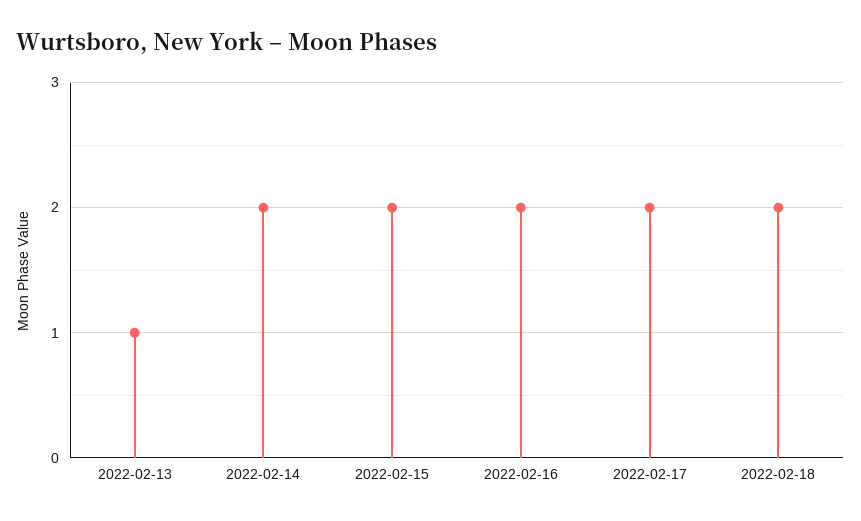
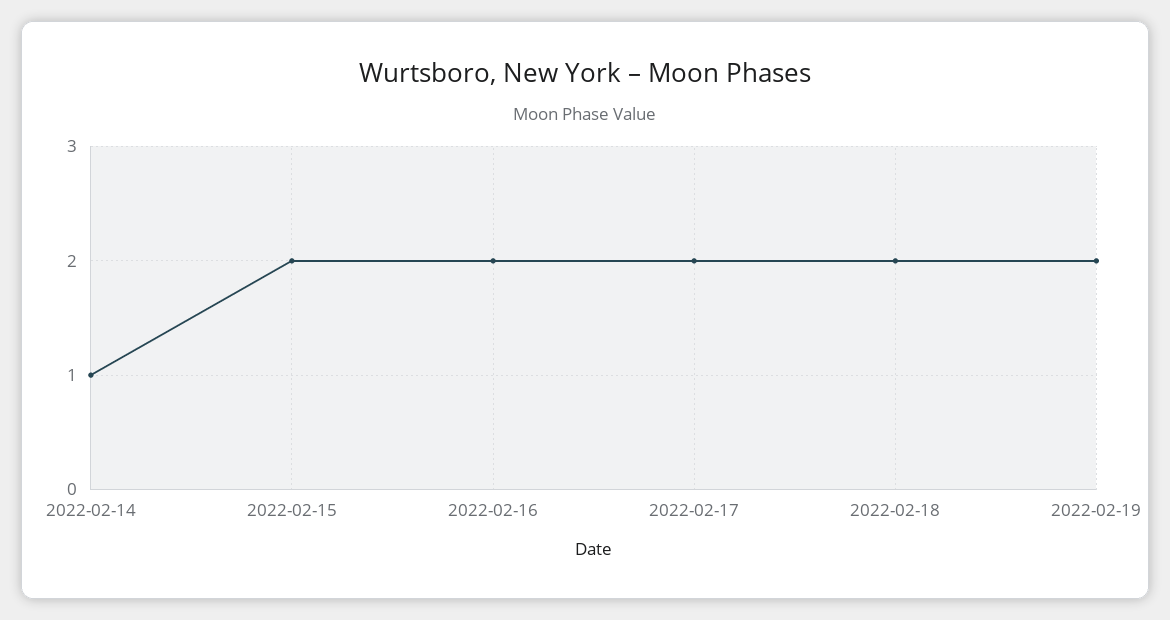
2022-02-13: 1 -> none
2022-02-14: 2 -> 1
2022-02-19: none -> 2

